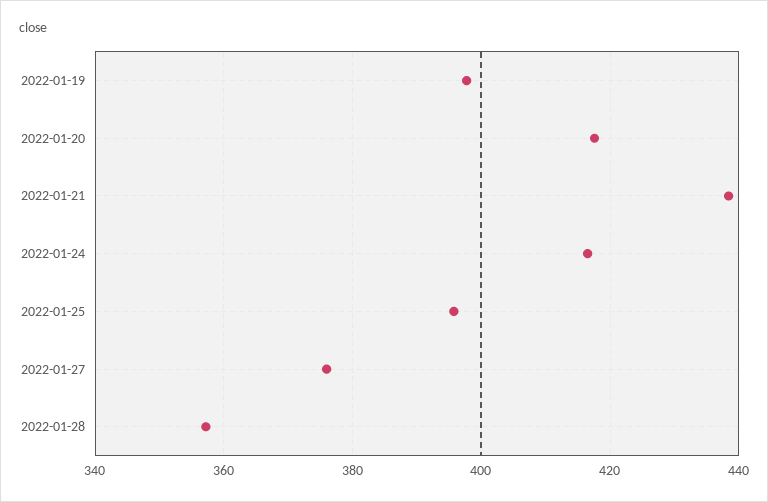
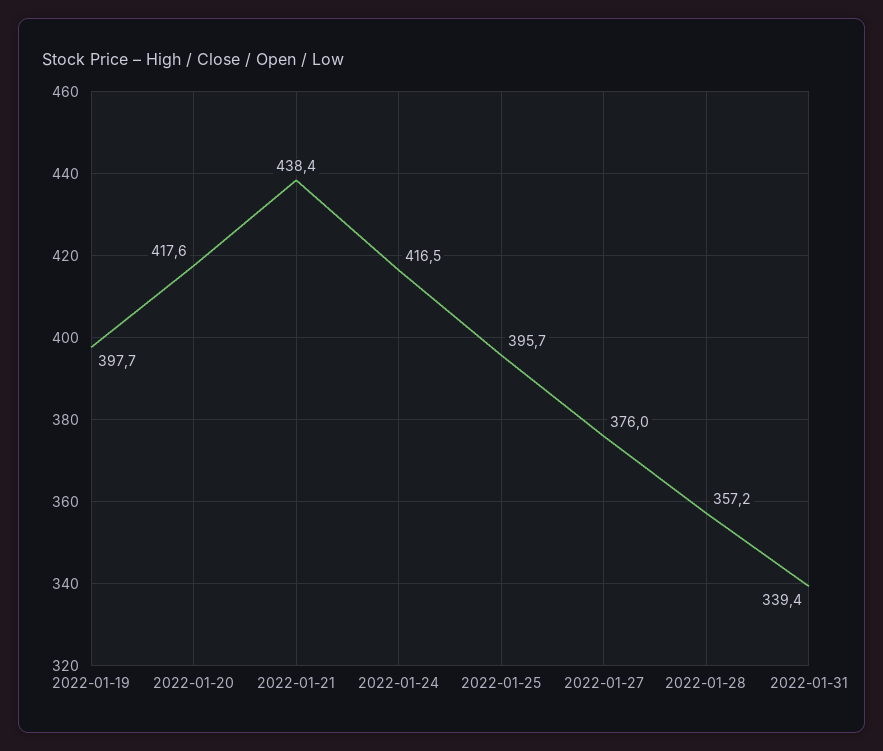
2022-01-31: none -> 339.4

